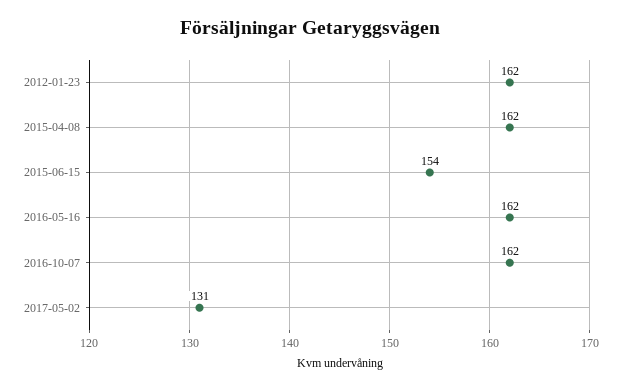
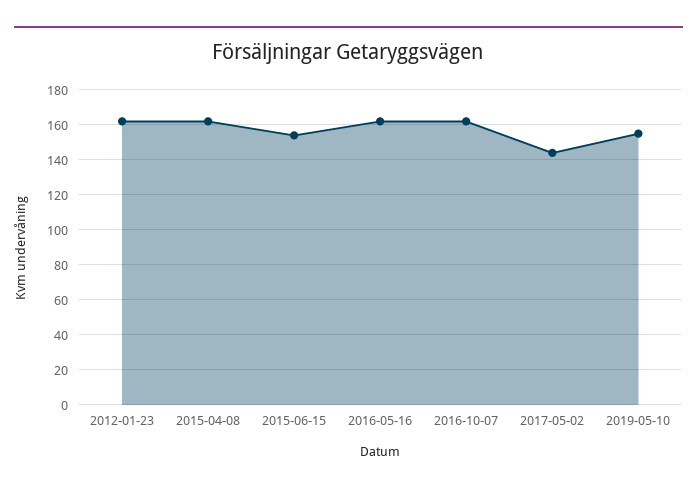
2017-05-02: 131 -> 145
2019-05-10: none -> 155

